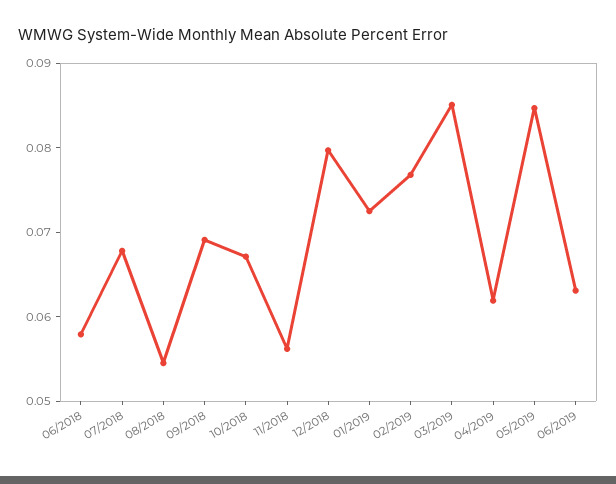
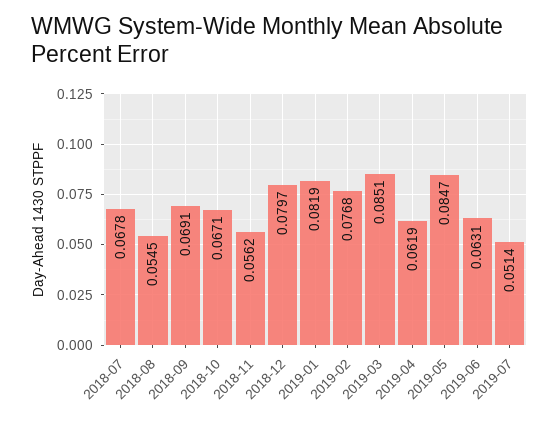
06/2018: 0.058 -> none
01/2019: 0.072 -> 0.0819
2019-07: none -> 0.0514

